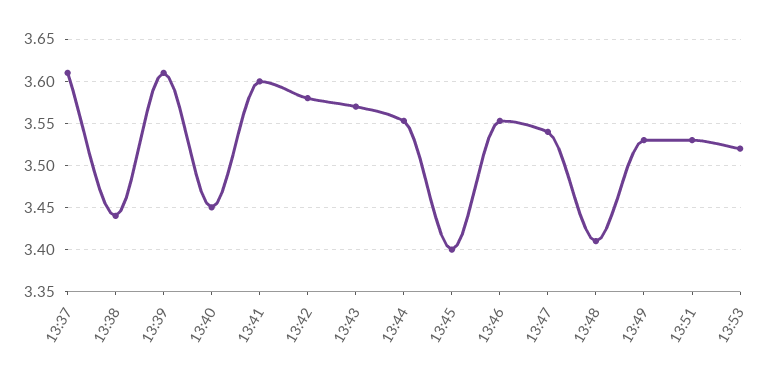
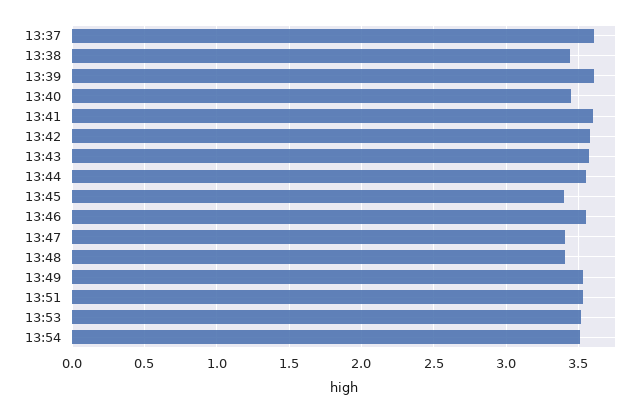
13:47: 3.54 -> 3.4
13:54: none -> 3.5

